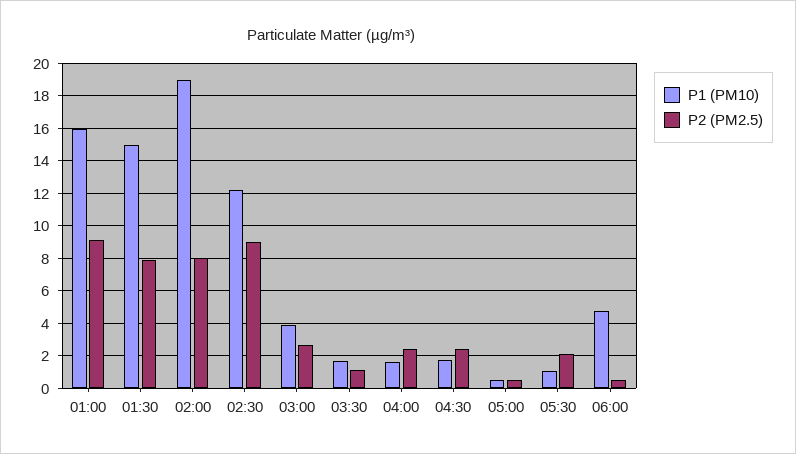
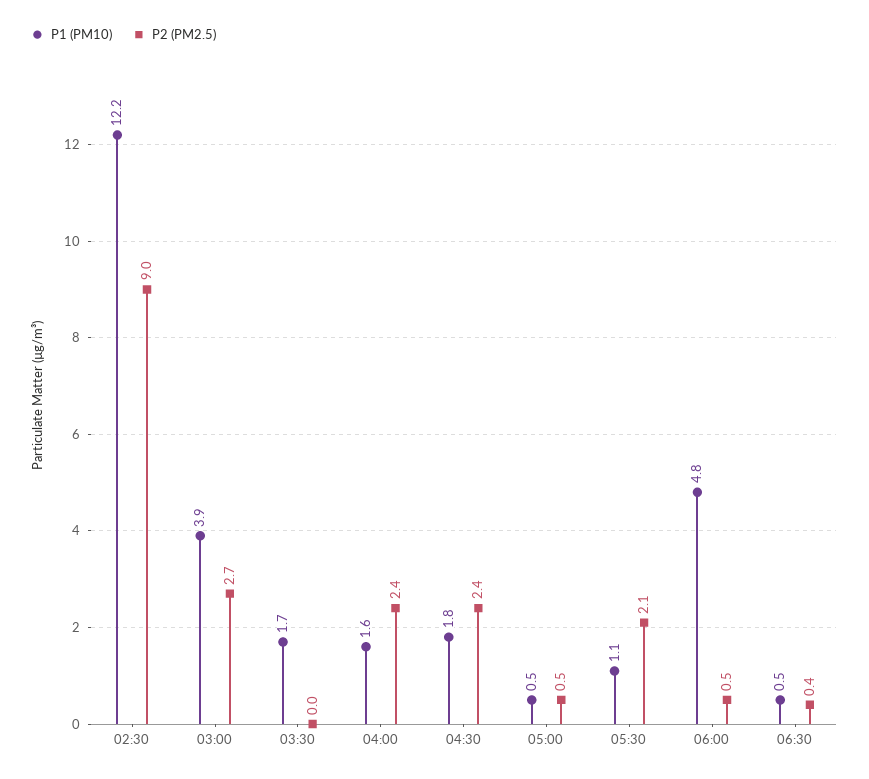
P1 (PM10), 01:00: 16 -> none
P2 (PM2.5), 01:00: 9 -> none
P1 (PM10), 01:30: 15 -> none
P2 (PM2.5), 01:30: 8 -> none
P1 (PM10), 02:00: 19 -> none
P2 (PM2.5), 02:00: 8 -> none
P2 (PM2.5), 03:30: 1 -> 0
P1 (PM10), 06:30: none -> 0.5
P2 (PM2.5), 06:30: none -> 0.4

